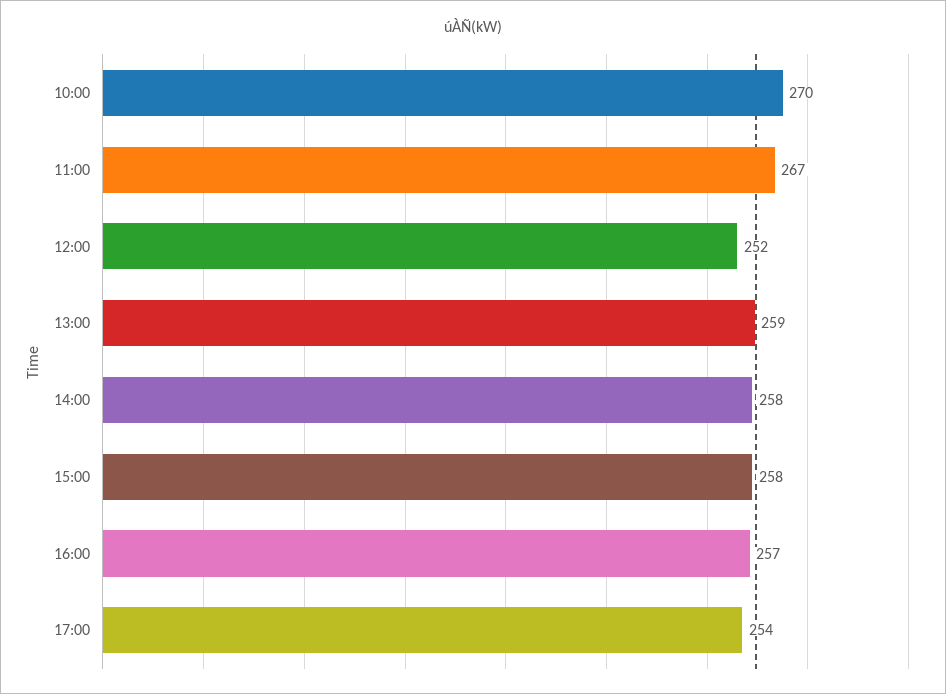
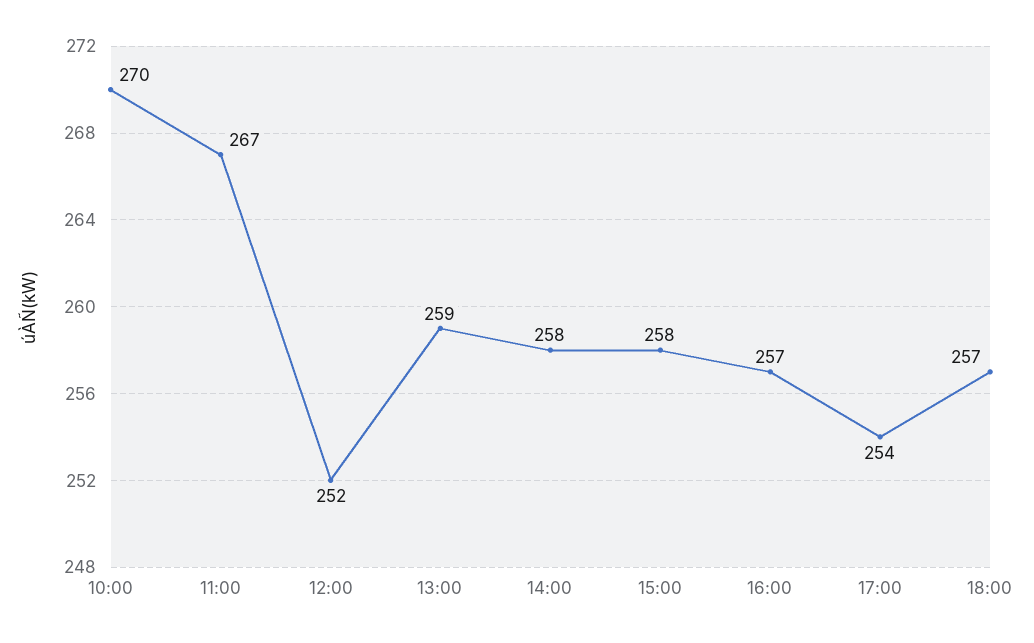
18:00: none -> 257

